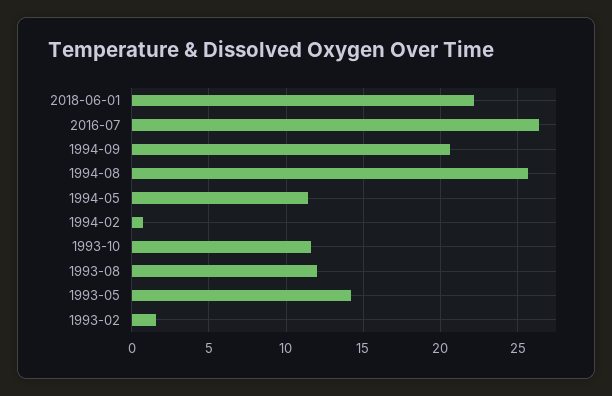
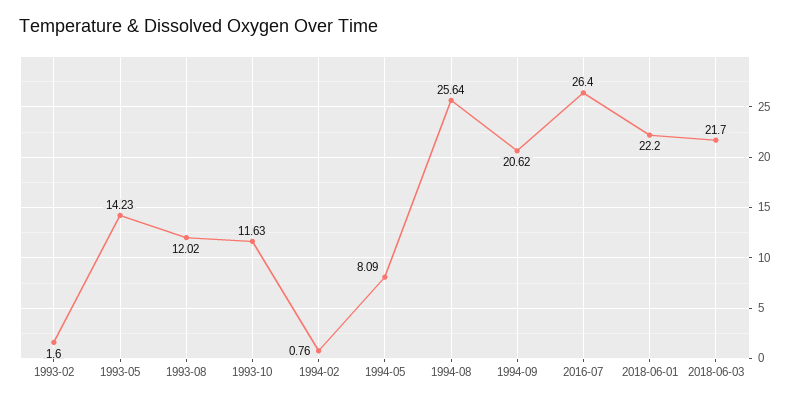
1994-05: 11.5 -> 8.09
2018-06-03: none -> 21.7

